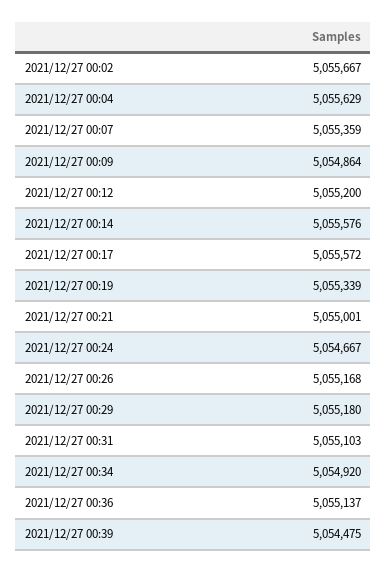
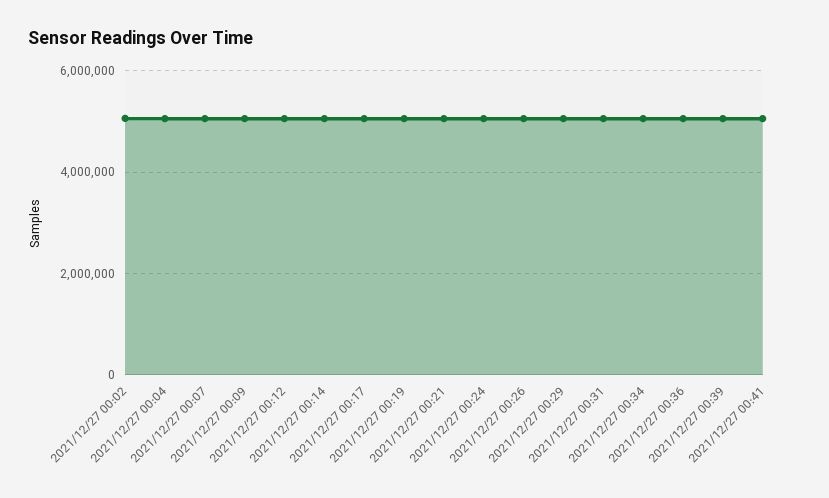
2021/12/27 00:41: none -> 5000000

